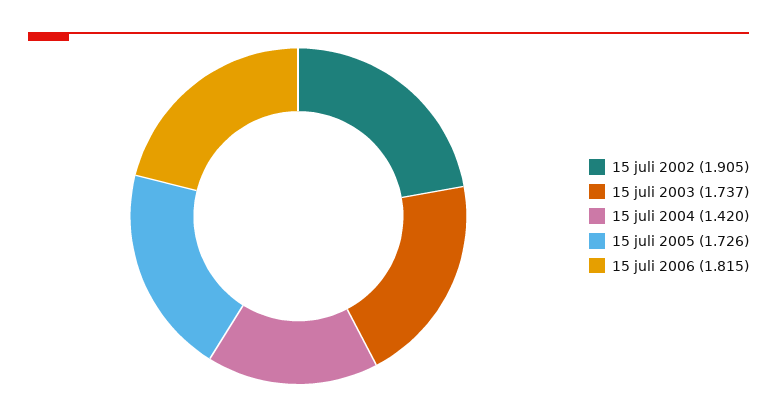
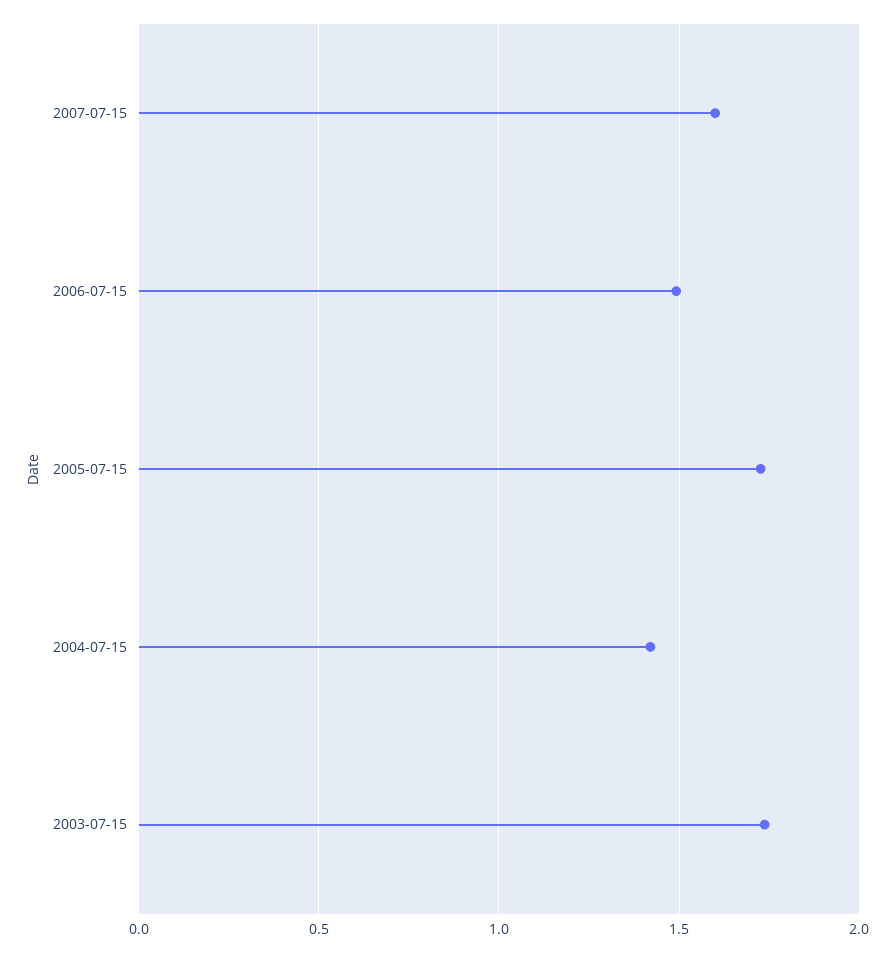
15 juli 2002: 1.905 -> none
15 juli 2006: 1.815 -> 1.5
2007-07-15: none -> 1.6

